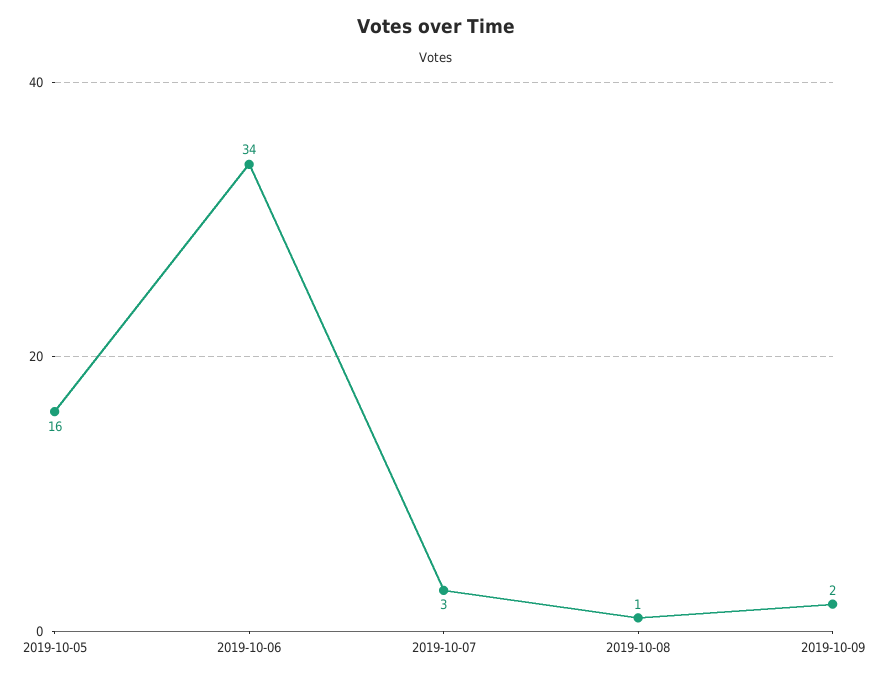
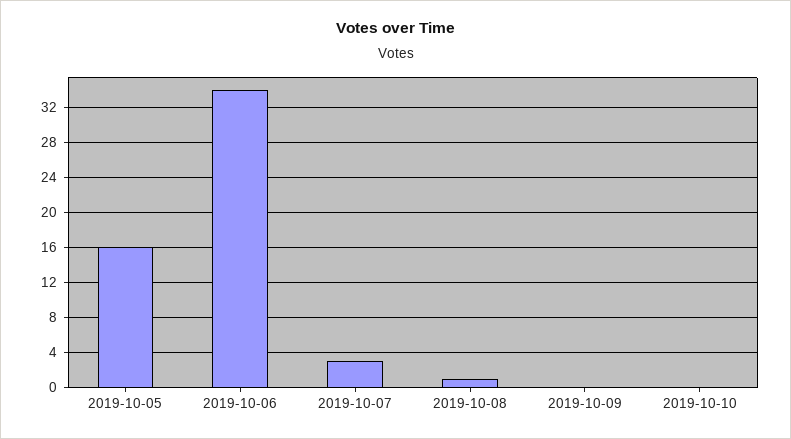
2019-10-09: 2 -> 0
2019-10-10: none -> 0

